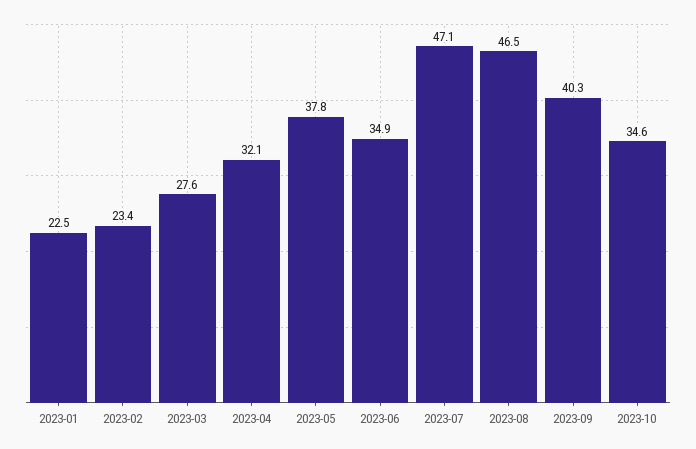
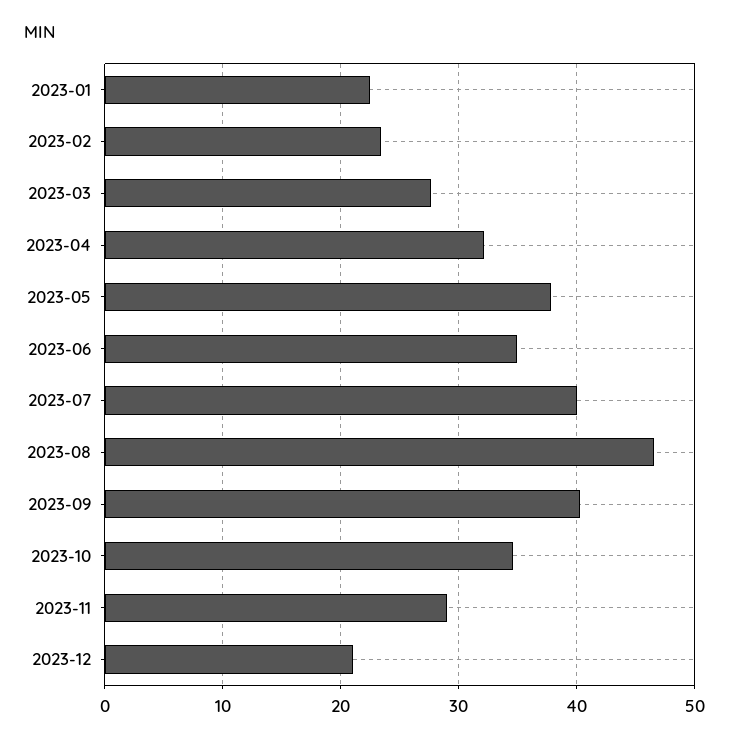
2023-07: 47.1 -> 40
2023-11: none -> 29
2023-12: none -> 21

